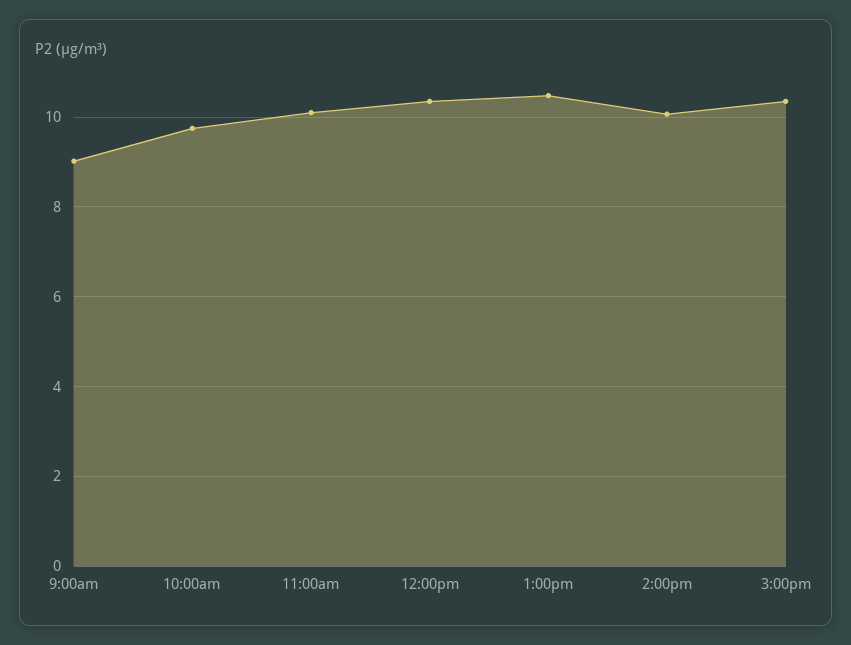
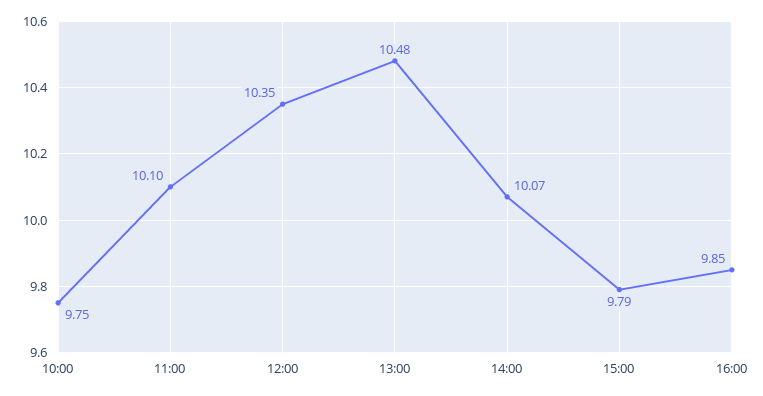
9:00am: 9 -> none
3:00pm: 10.4 -> 9.79
16:00: none -> 9.85

